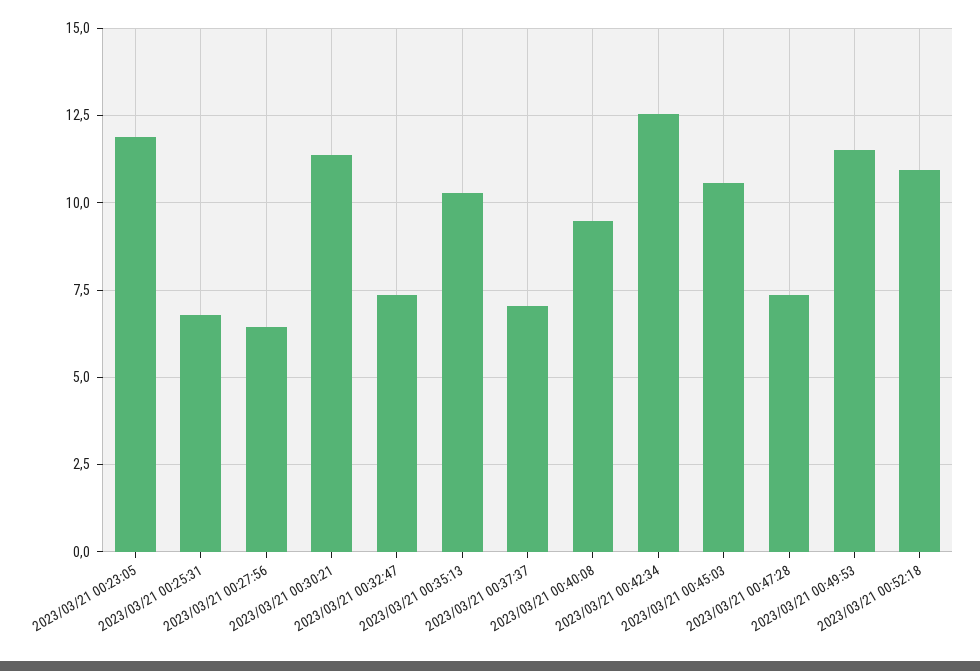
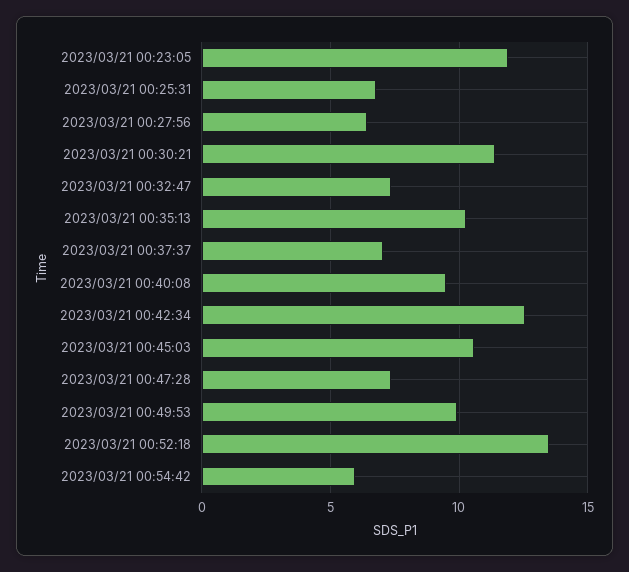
2023/03/21 00:49:53: 11.5 -> 10
2023/03/21 00:52:18: 11 -> 13.5
2023/03/21 00:54:42: none -> 6

